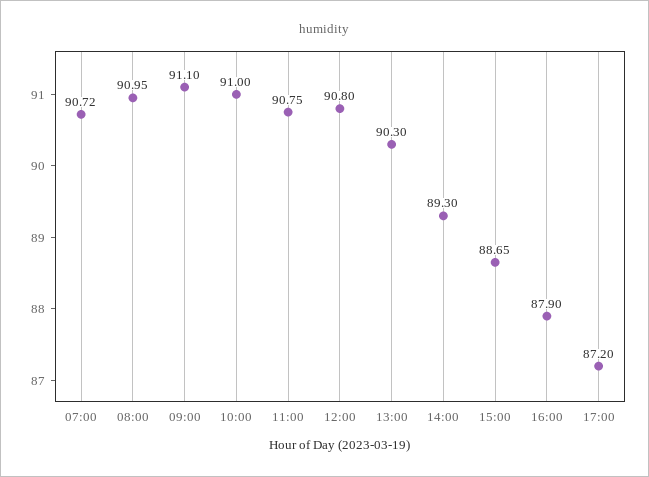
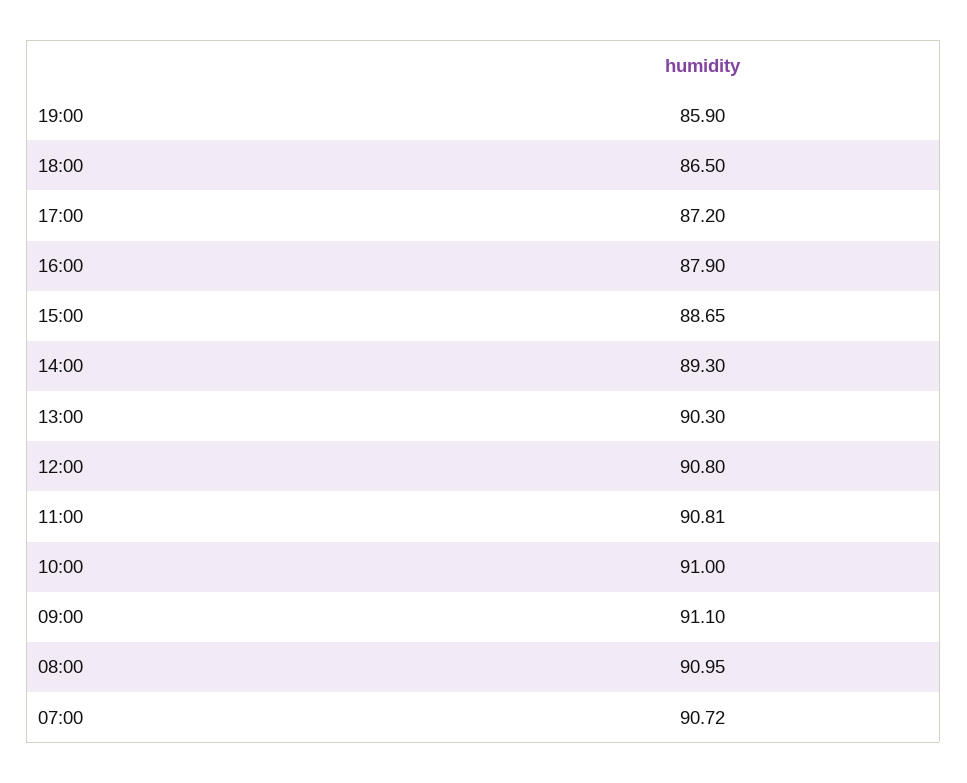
11:00: 90.75 -> 90.81
19:00: none -> 85.9
18:00: none -> 86.5

